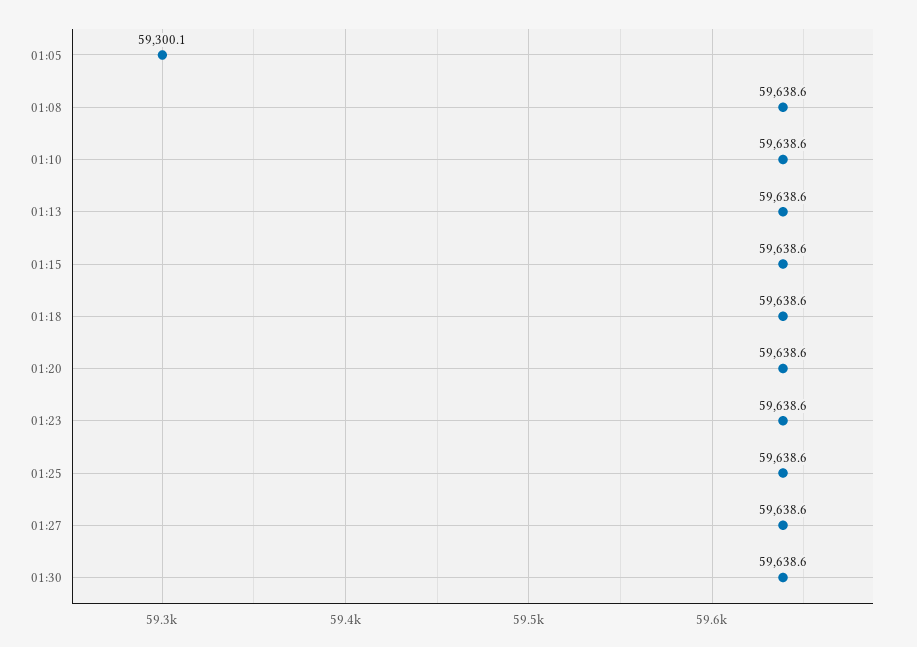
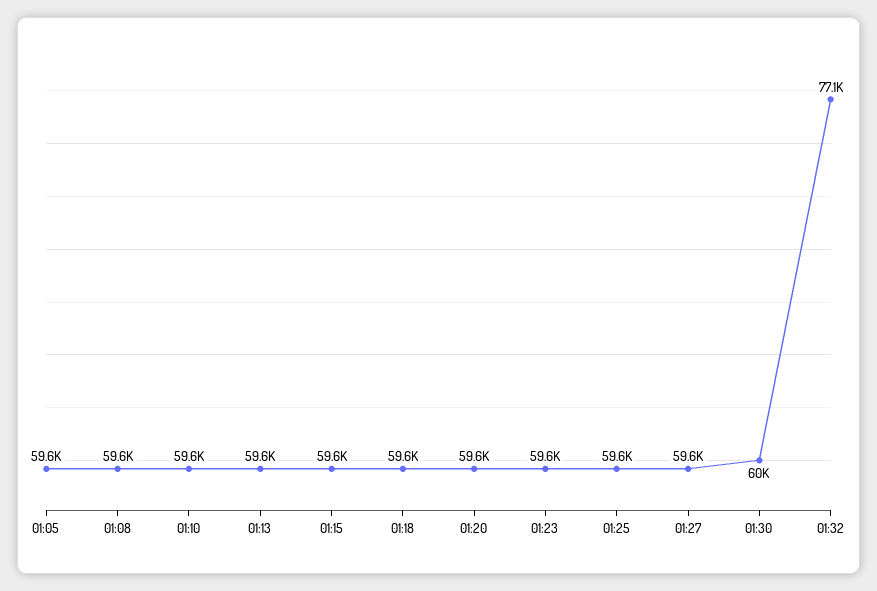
01:05: 59300.1 -> 59600
01:30: 59638.6 -> 60000
01:32: none -> 77100

